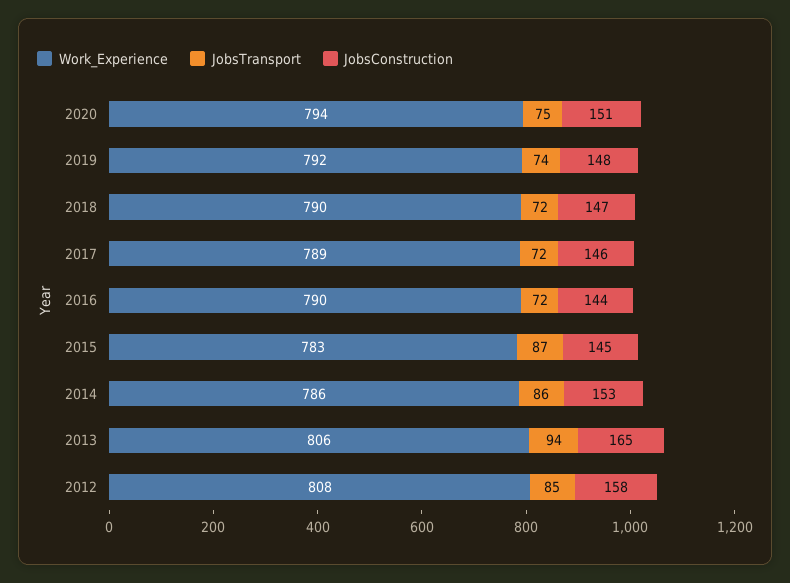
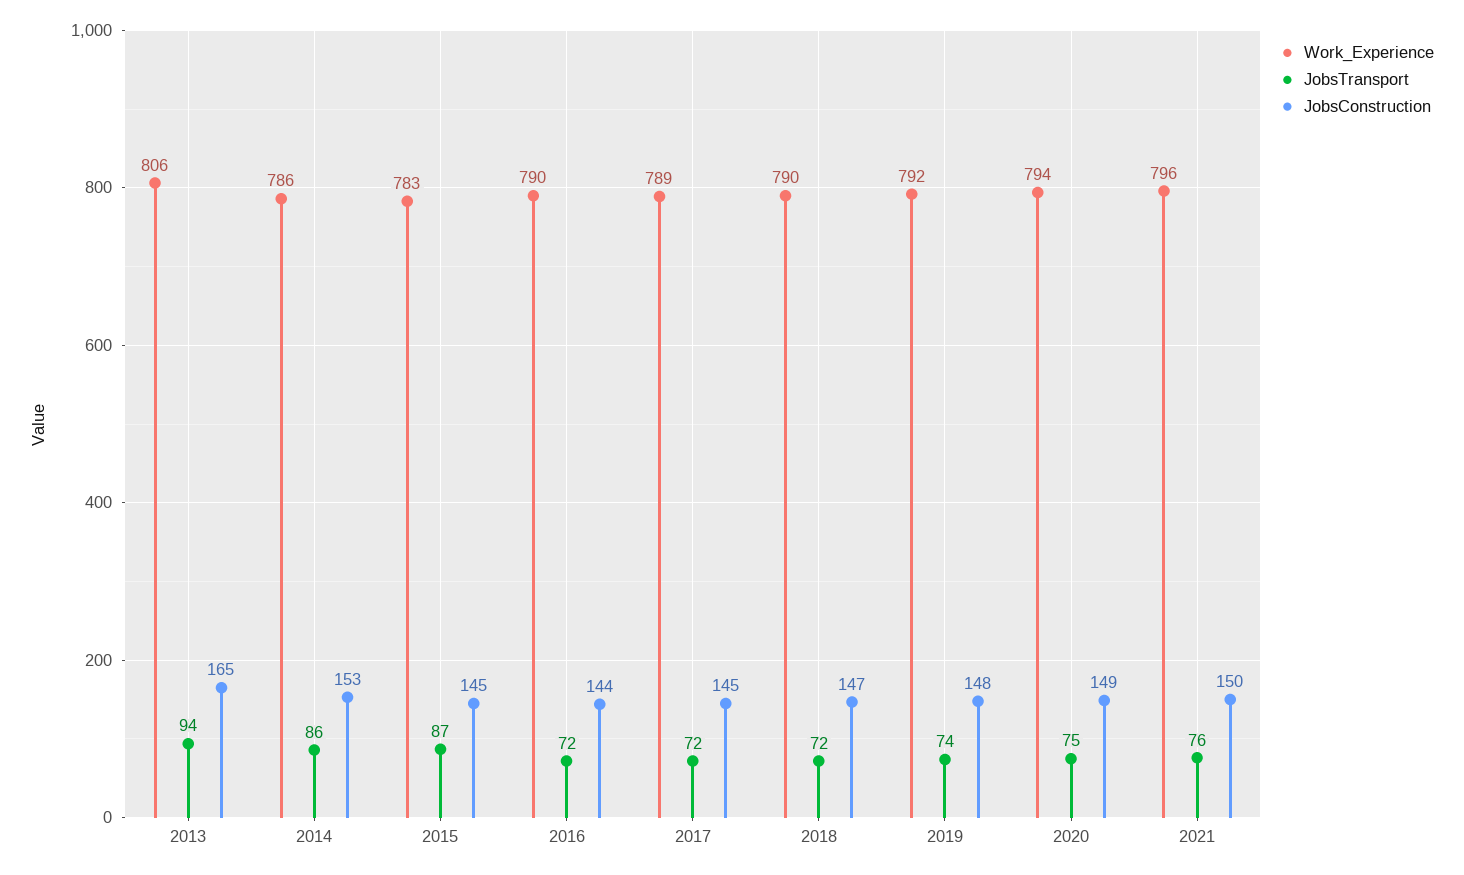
JobsConstruction, 2020: 151 -> 149
JobsConstruction, 2017: 146 -> 145
Work_Experience, 2012: 808 -> none
JobsTransport, 2012: 85 -> none
JobsConstruction, 2012: 158 -> none
Work_Experience, 2021: none -> 796
JobsTransport, 2021: none -> 76
JobsConstruction, 2021: none -> 150

